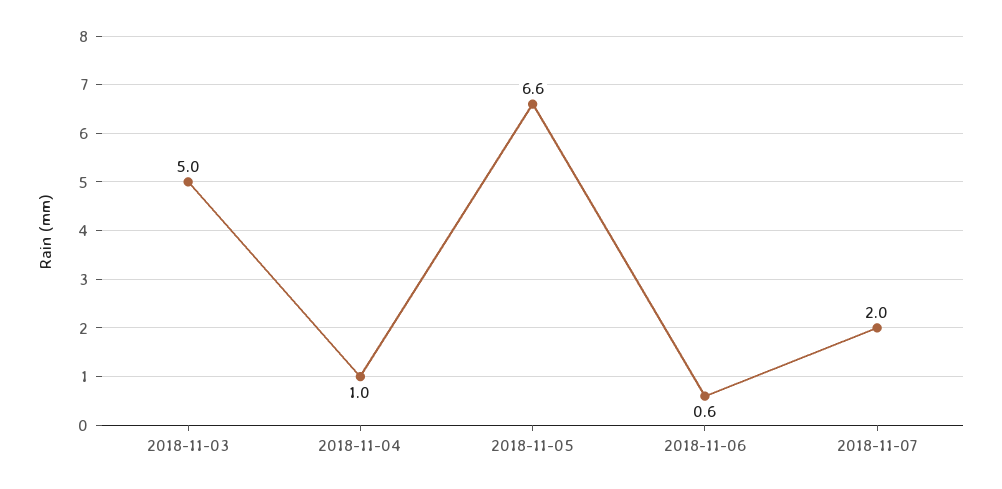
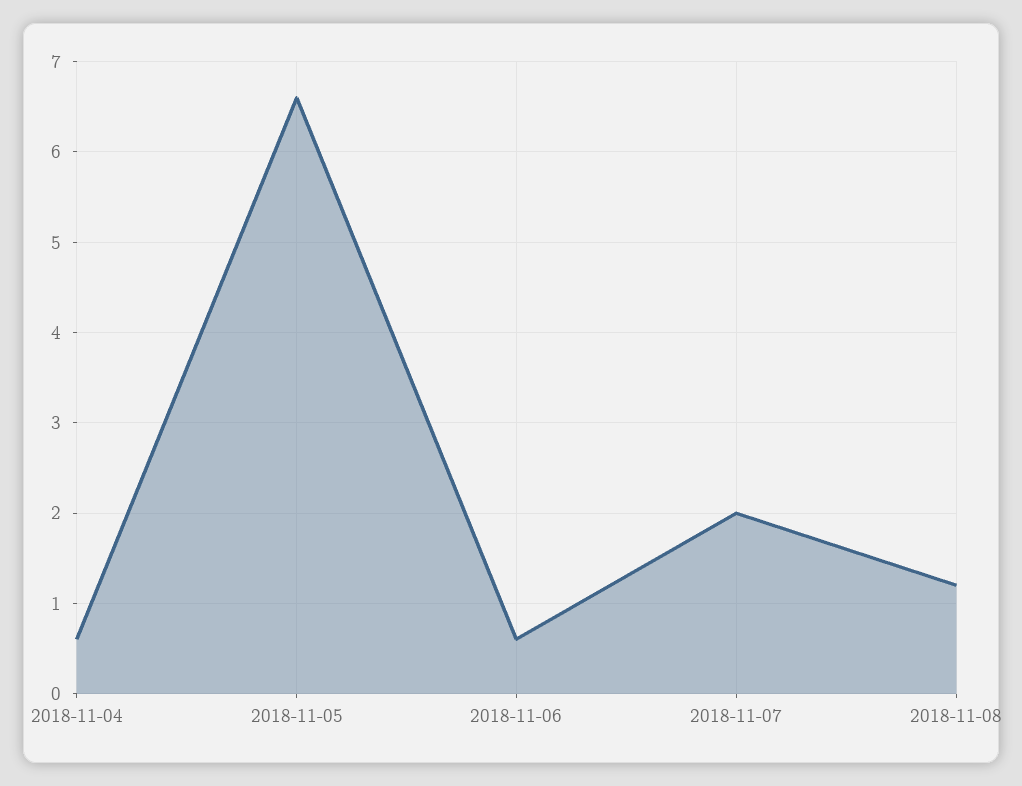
2018-11-03: 5 -> none
2018-11-04: 1 -> 0.6
2018-11-08: none -> 1.2

